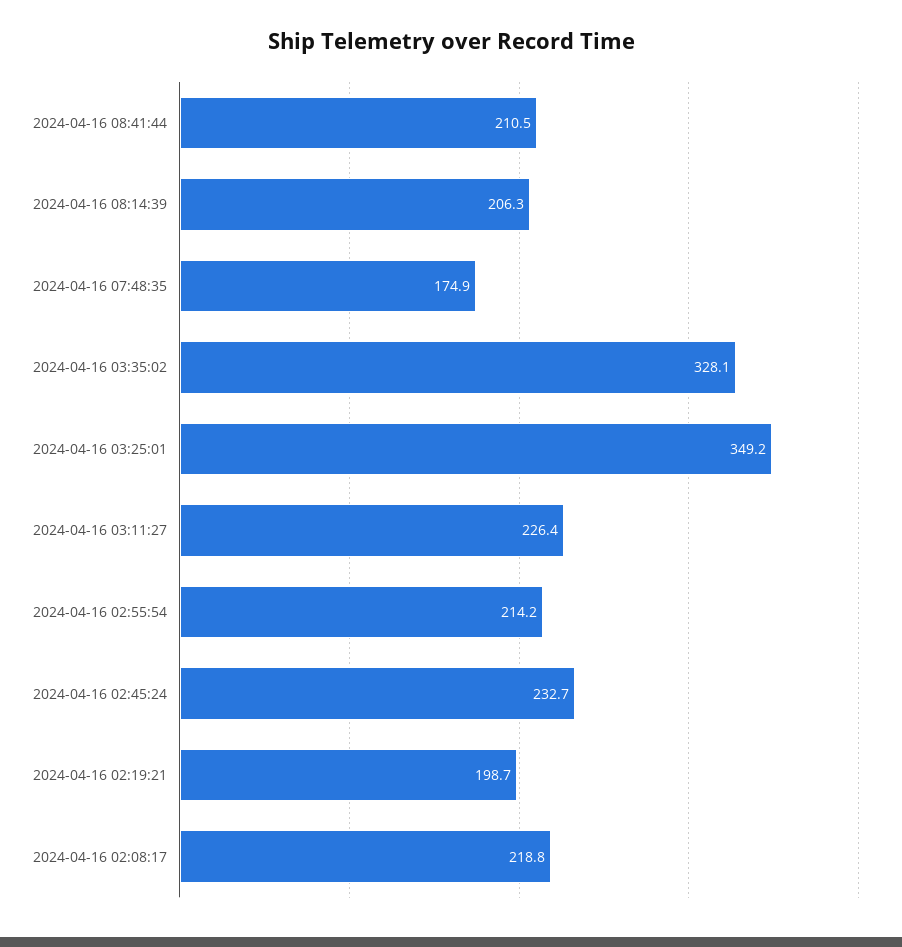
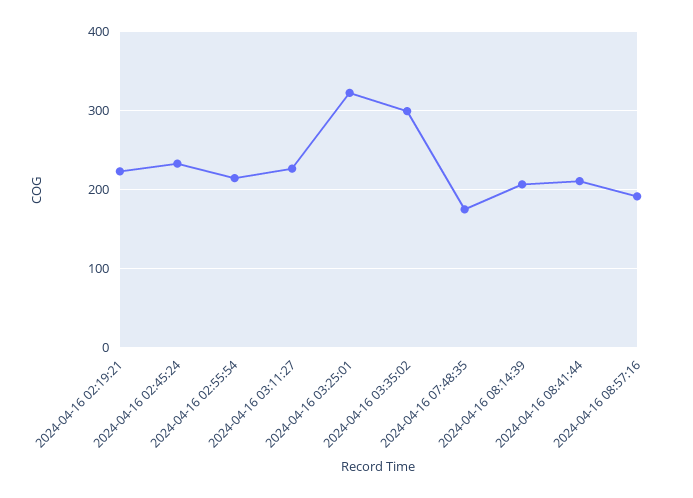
2024-04-16 03:35:02: 328.1 -> 300
2024-04-16 03:25:01: 349.2 -> 320
2024-04-16 02:19:21: 198.7 -> 220
2024-04-16 02:08:17: 218.8 -> none
2024-04-16 08:57:16: none -> 190

